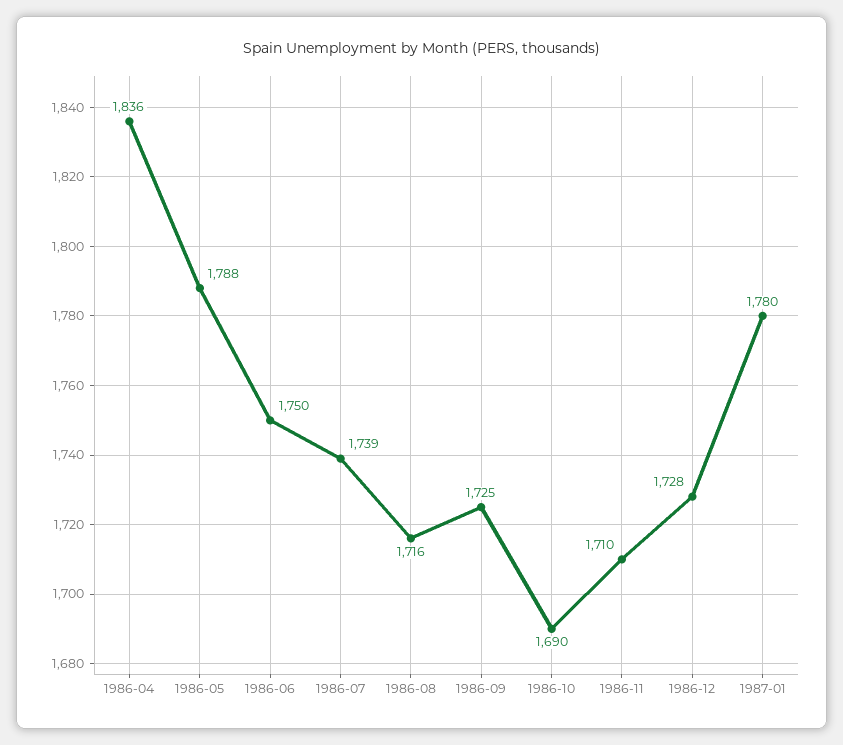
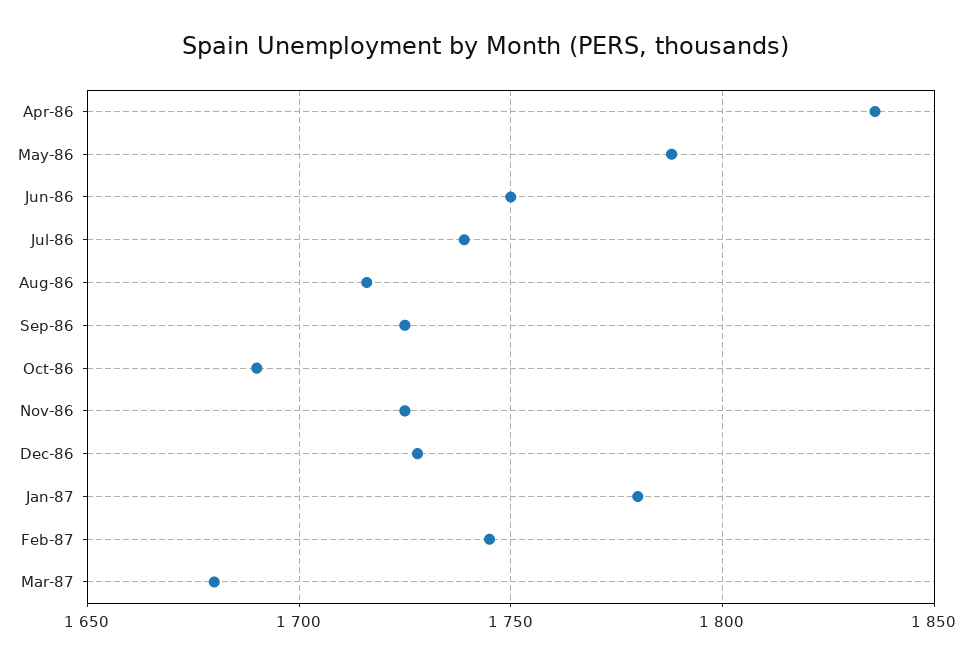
1986-11: 1710 -> 1725
Feb-87: none -> 1745
Mar-87: none -> 1680

